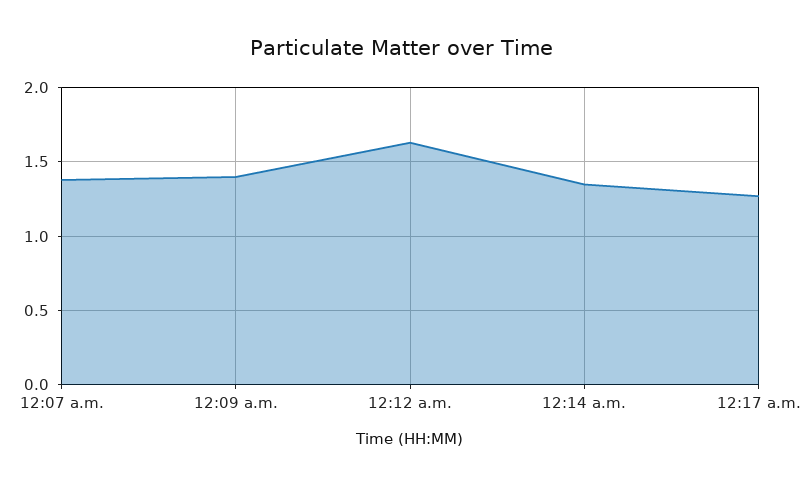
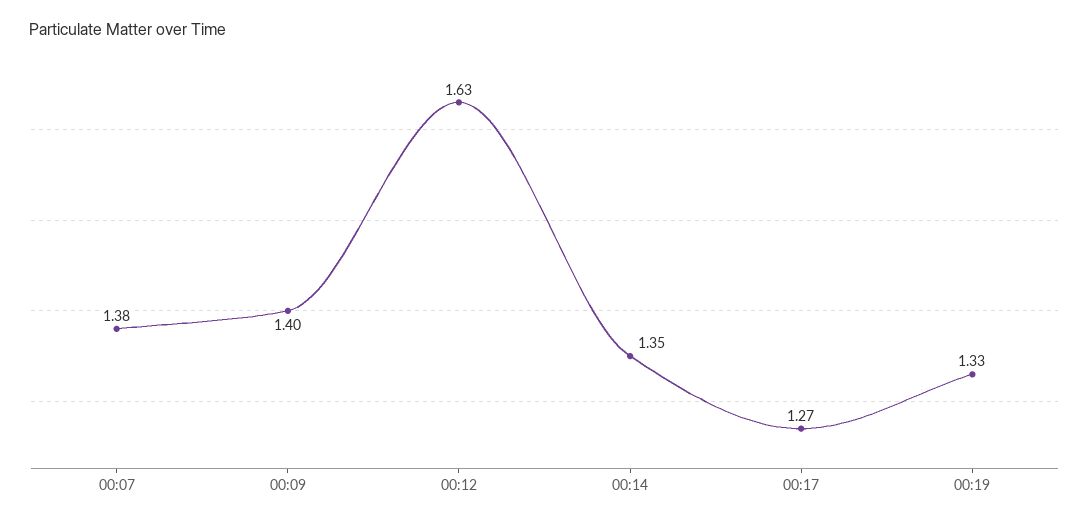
00:19: none -> 1.33

